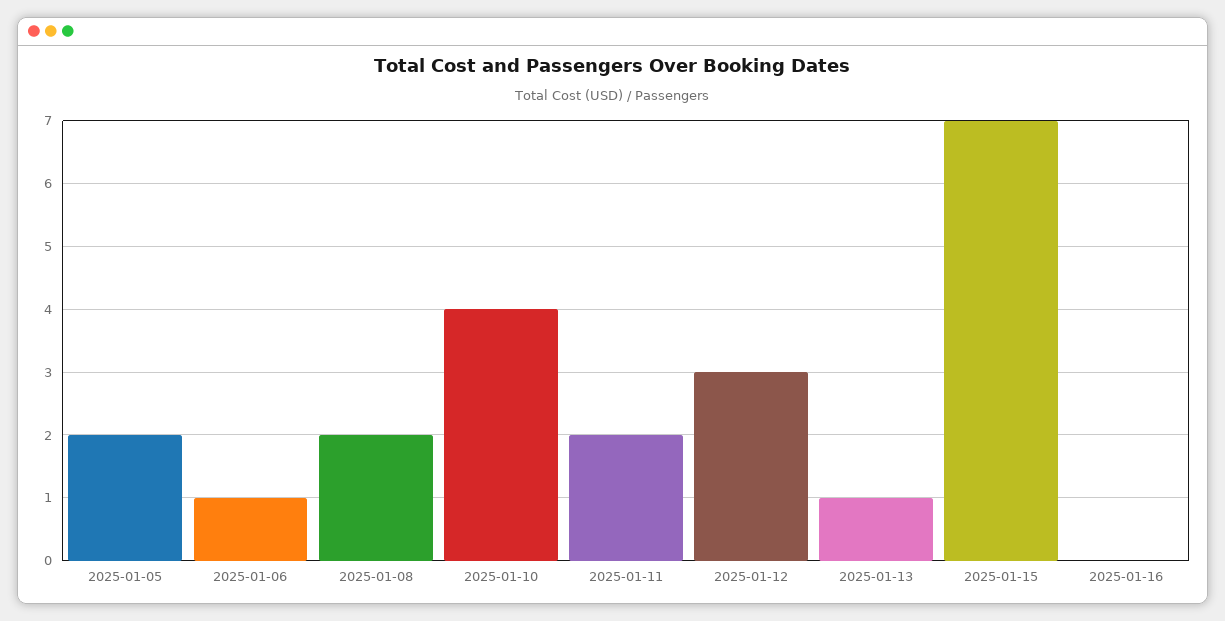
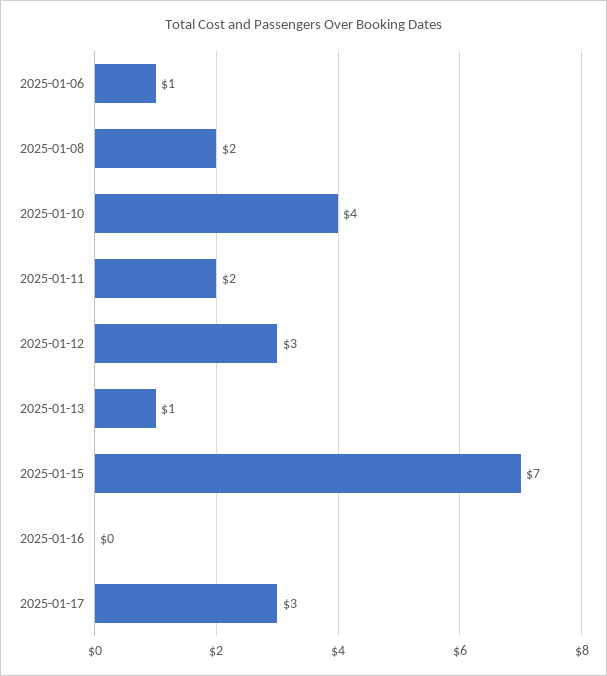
2025-01-05: 2 -> none
2025-01-17: none -> 3

